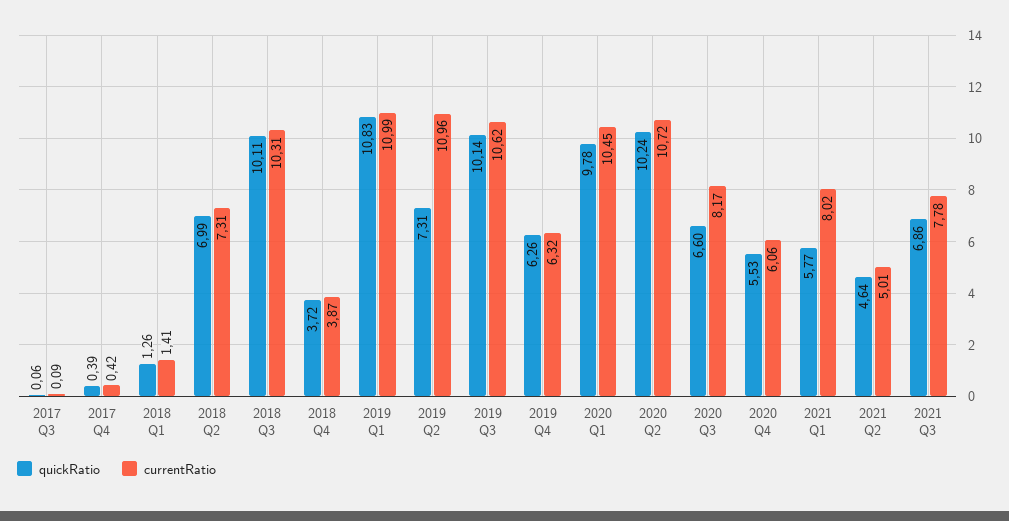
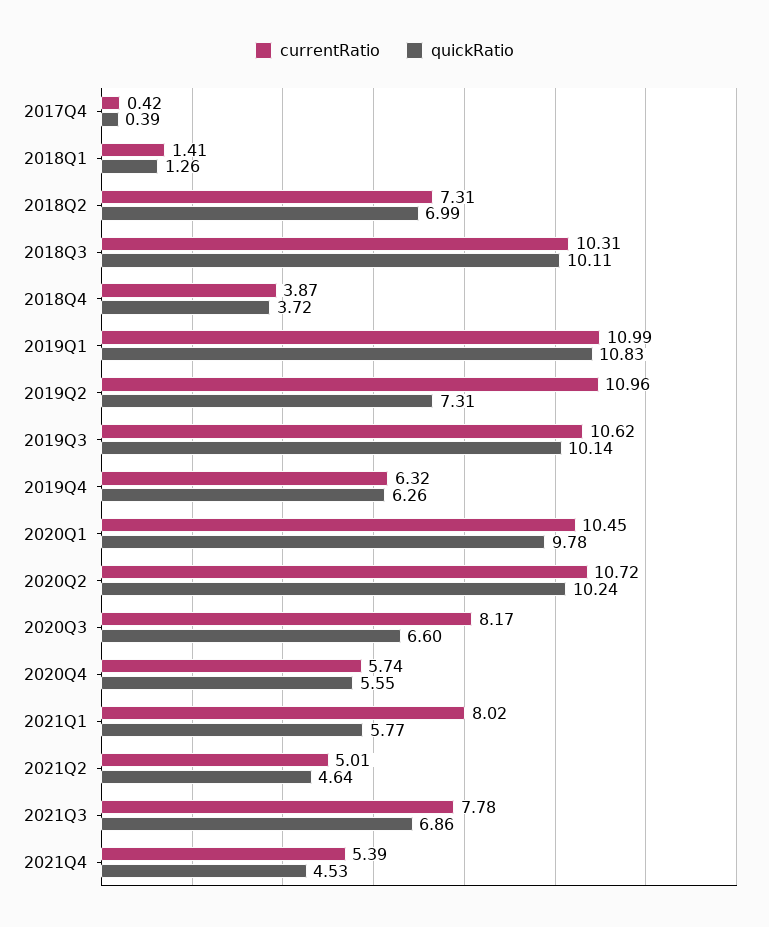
quickRatio, 2017 Q3: 0.06 -> none
currentRatio, 2017 Q3: 0.09 -> none
quickRatio, 2020 Q4: 5.53 -> 5.55
currentRatio, 2020 Q4: 6.06 -> 5.74
currentRatio, 2021Q4: none -> 5.39
quickRatio, 2021Q4: none -> 4.53

